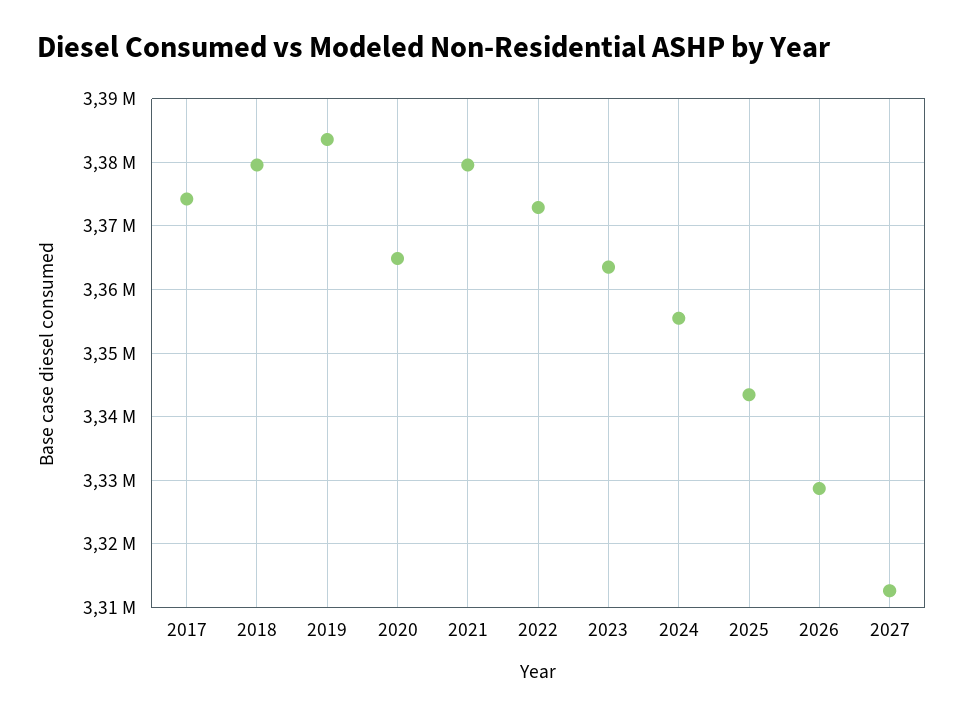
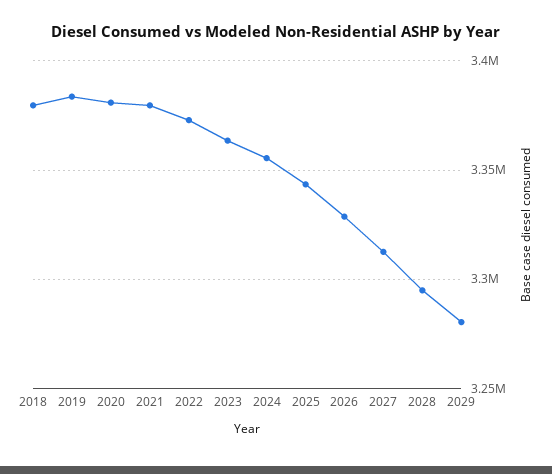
2017: 3374000 -> none
2020: 3365000 -> 3380000
2028: none -> 3295000
2029: none -> 3280000

